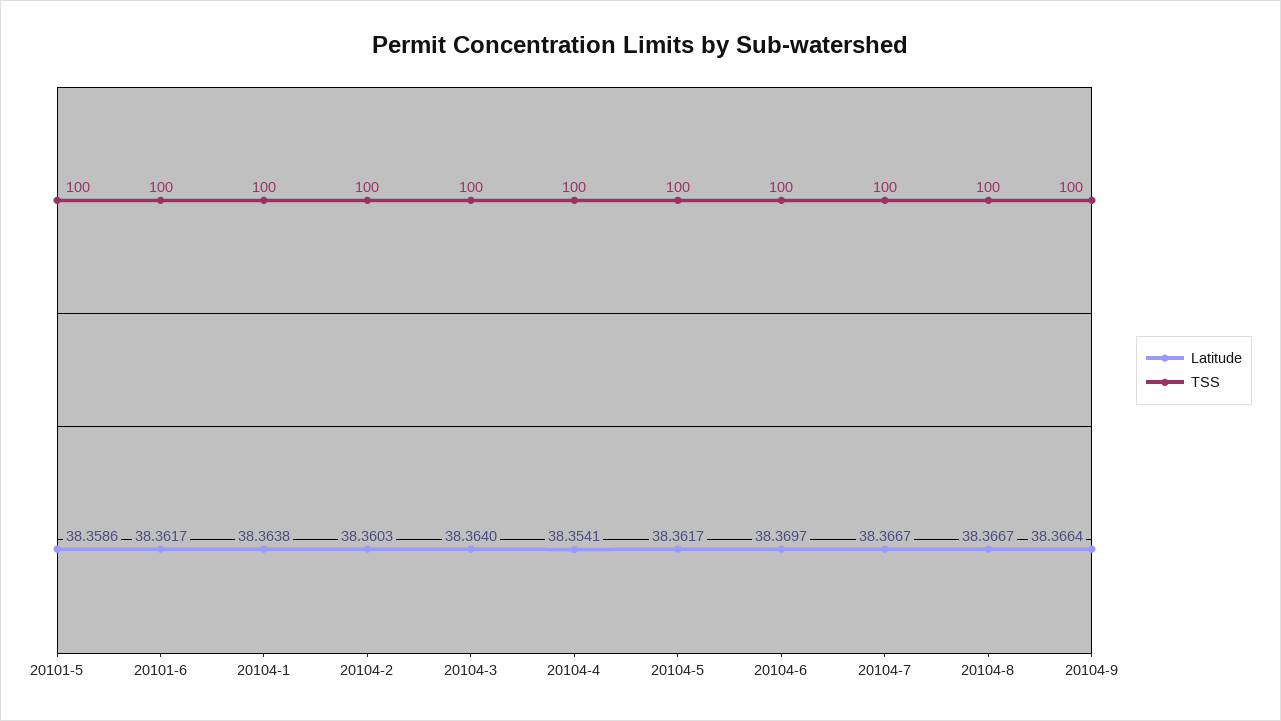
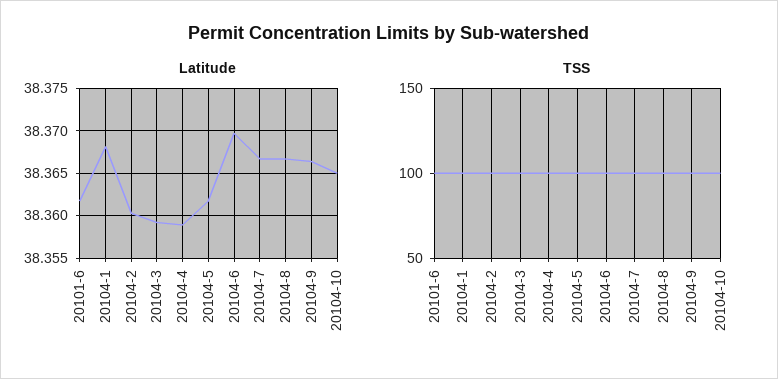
Latitude, 20101-5: 38.3586 -> none
TSS, 20101-5: 100 -> none
Latitude, 20104-1: 38.3638 -> 38.368
Latitude, 20104-3: 38.364 -> 38.359
Latitude, 20104-4: 38.3541 -> 38.359
Latitude, 20104-10: none -> 38.365
TSS, 20104-10: none -> 100

